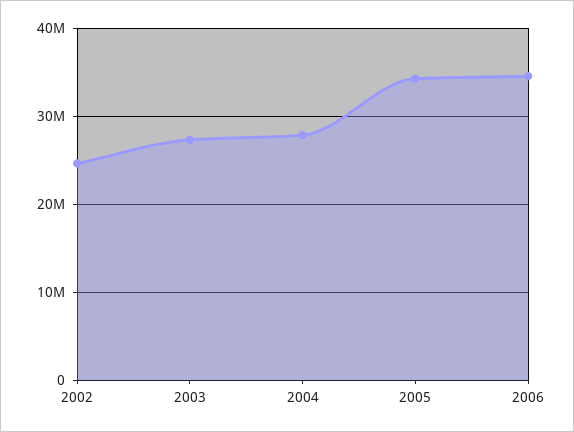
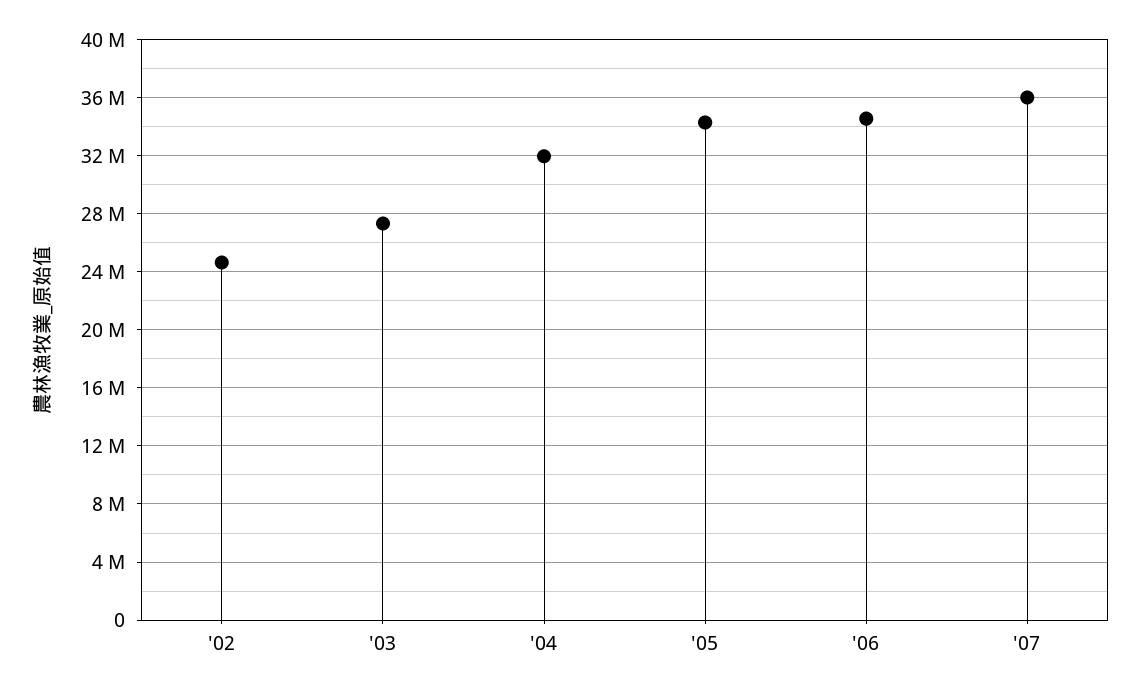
2004: 28000000 -> 32000000
'07: none -> 36000000

